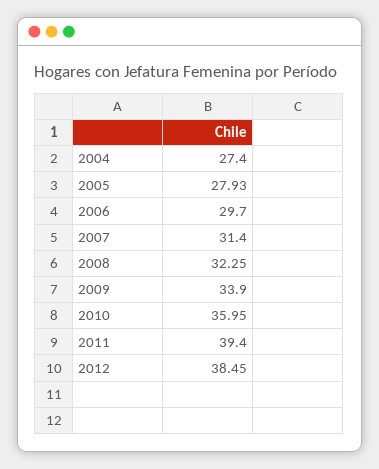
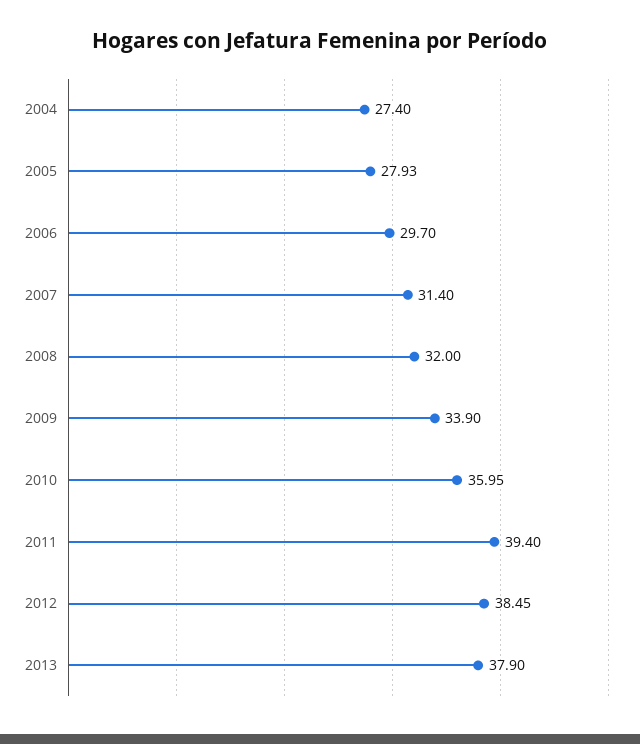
2008: 32.25 -> 32
2013: none -> 37.9

